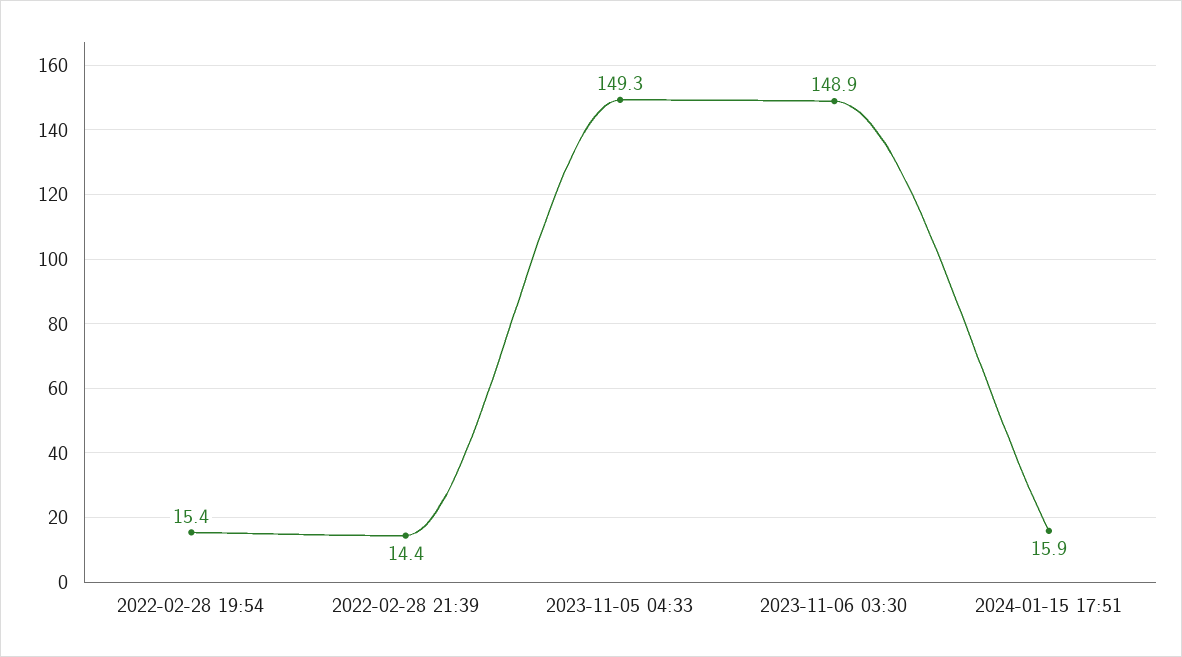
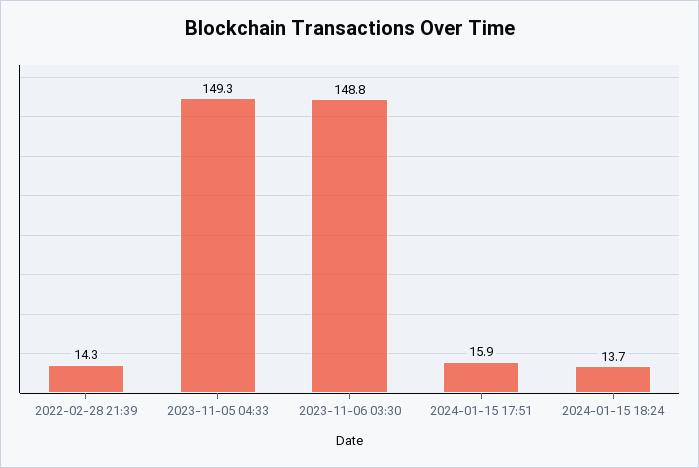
2022-02-28 19:54: 15.4 -> none
2022-02-28 21:39: 14.4 -> 14.3
2023-11-06 03:30: 148.9 -> 148.8
2024-01-15 18:24: none -> 13.7

